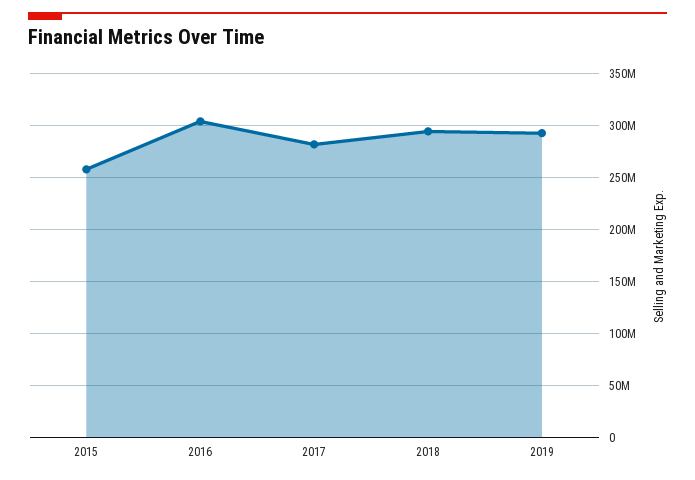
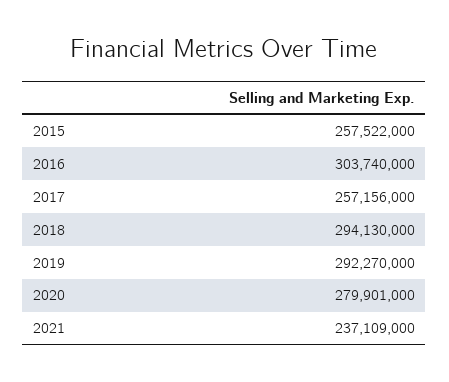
2017: 280000000 -> 257156000
2020: none -> 279901000
2021: none -> 237109000

